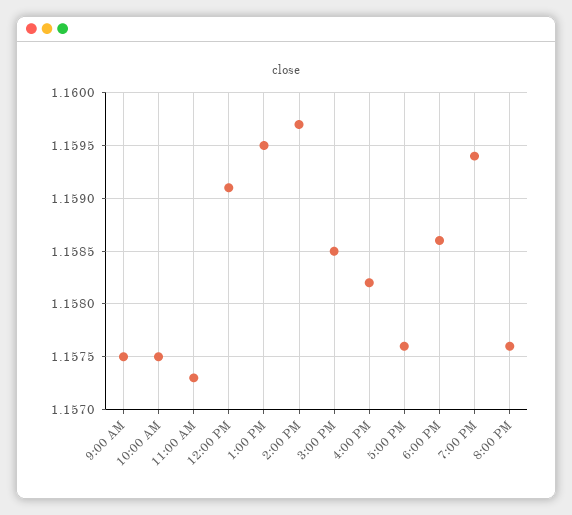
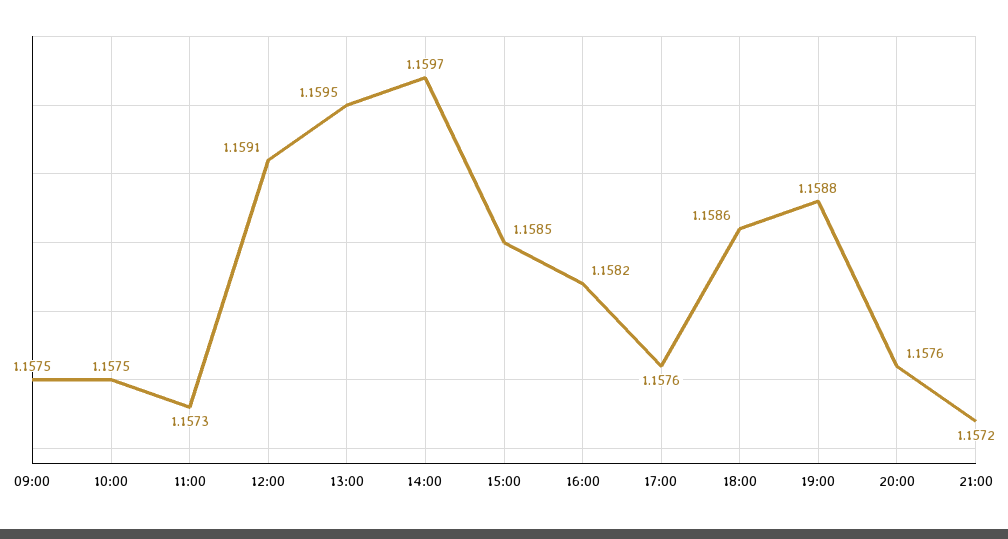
7:00 PM: 1.1594 -> 1.1588
21:00: none -> 1.1572

